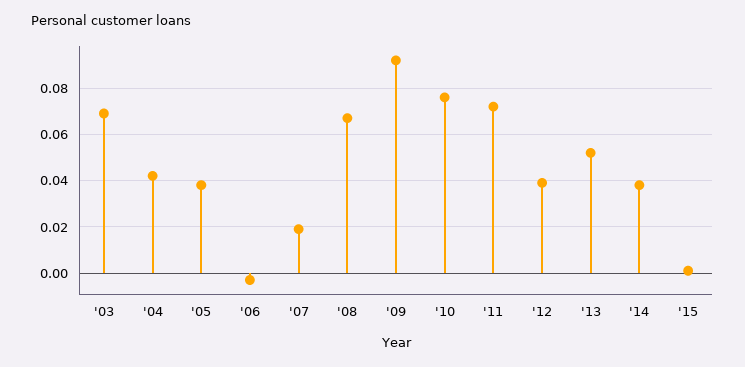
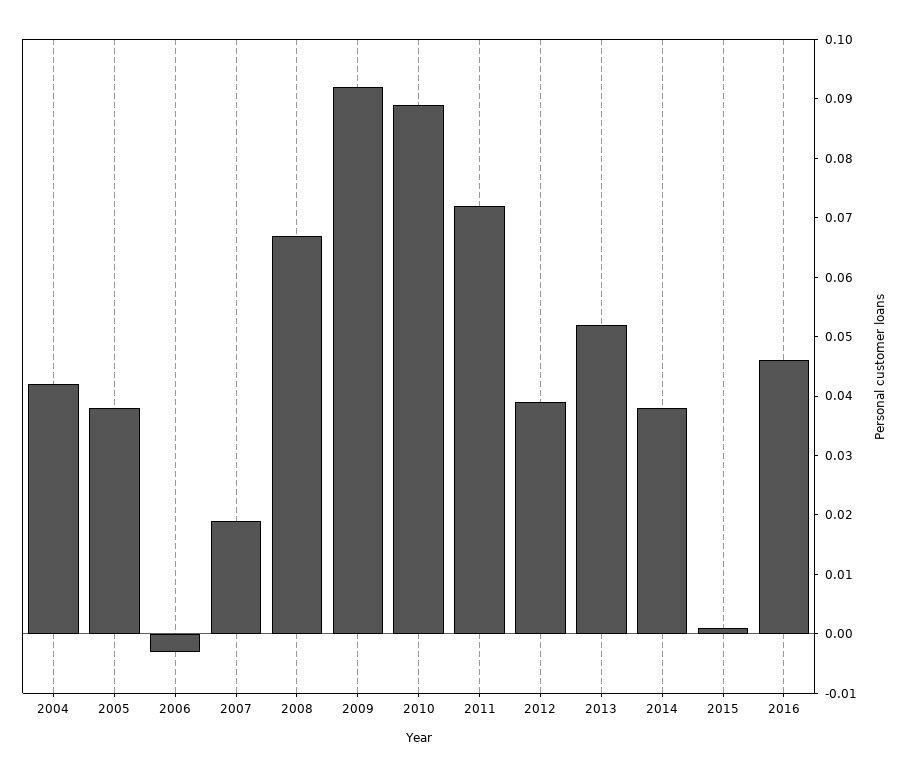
'03: 0.07 -> none
'10: 0.075 -> 0.09
2016: none -> 0.045

